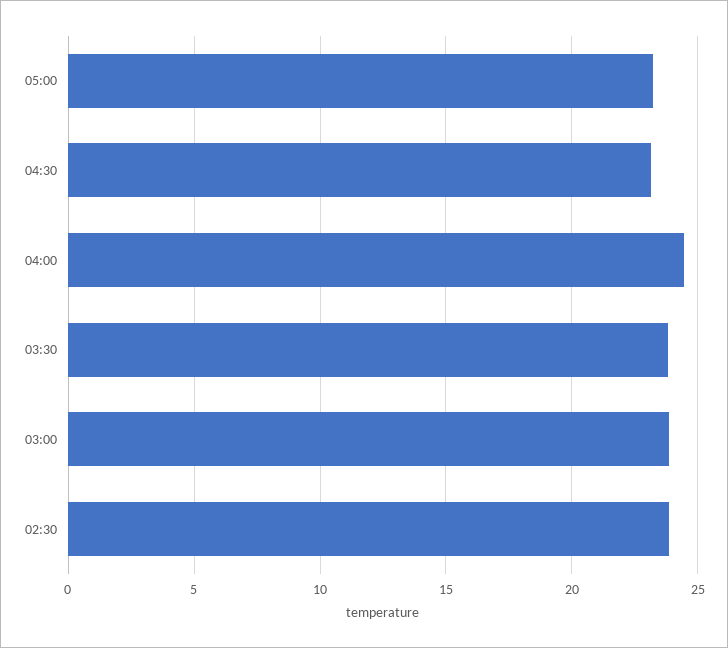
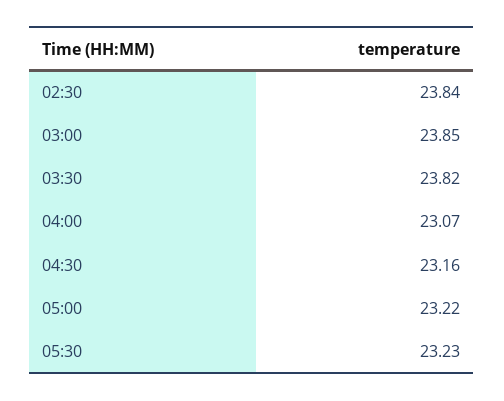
04:00: 24.5 -> 23.07
05:30: none -> 23.23

